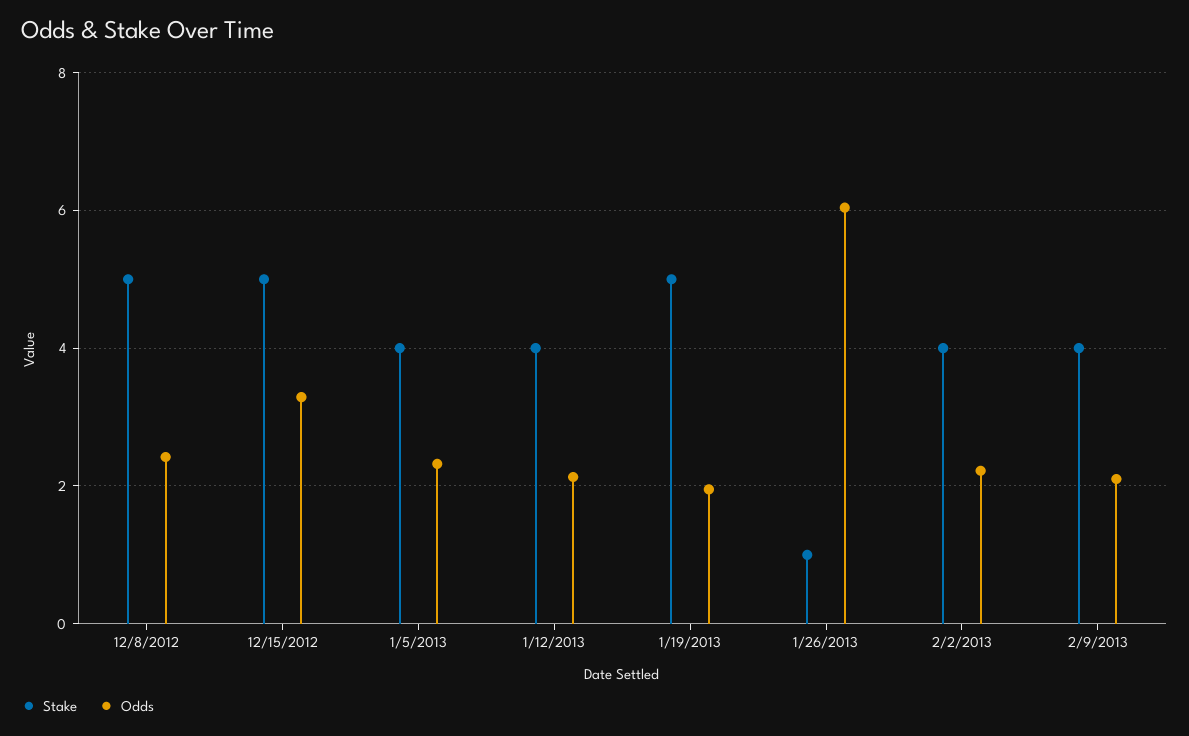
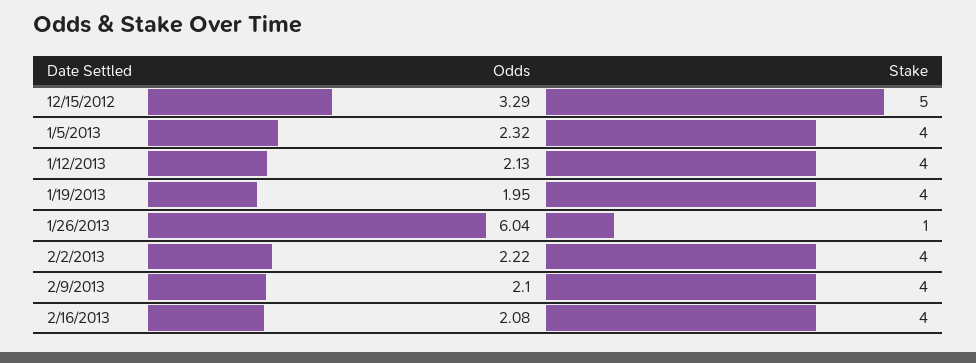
Stake, 12/8/2012: 5 -> none
Odds, 12/8/2012: 2.4 -> none
Stake, 1/19/2013: 5 -> 4
Odds, 2/16/2013: none -> 2.08
Stake, 2/16/2013: none -> 4

